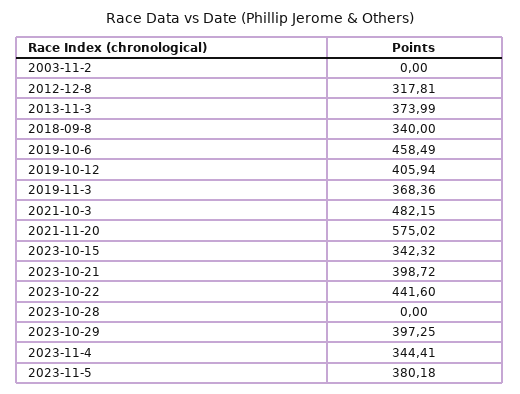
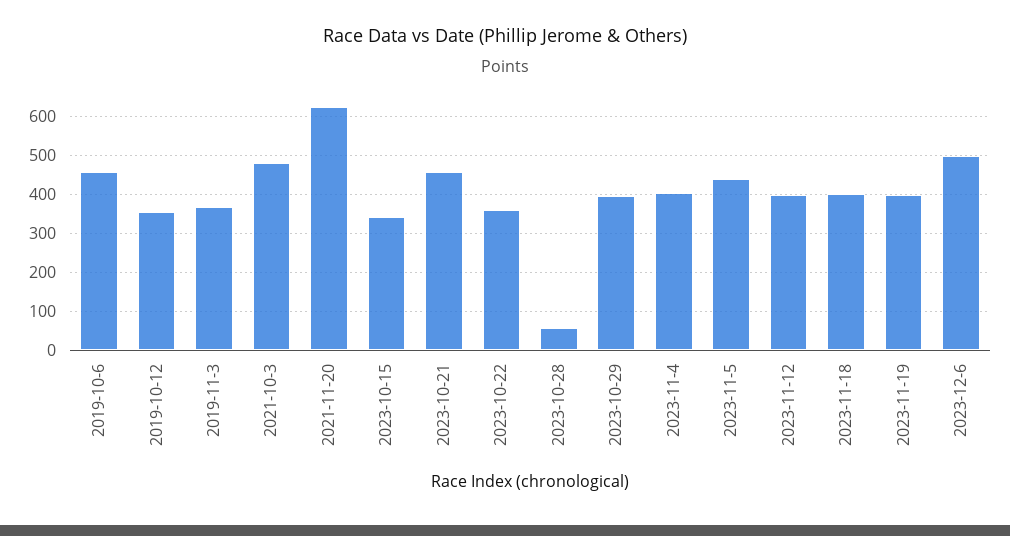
2003-11-2: 0 -> none
2012-12-8: 317.81 -> none
2013-11-3: 373.99 -> none
2018-09-8: 340 -> none
2019-10-12: 405.94 -> 360
2021-11-20: 575.02 -> 620
2023-10-21: 398.72 -> 460
2023-10-22: 441.6 -> 360
2023-10-28: 0 -> 60
2023-11-4: 344.41 -> 400
2023-11-5: 380.18 -> 440
2023-11-12: none -> 400
2023-11-18: none -> 400
2023-11-19: none -> 400
2023-12-6: none -> 500

